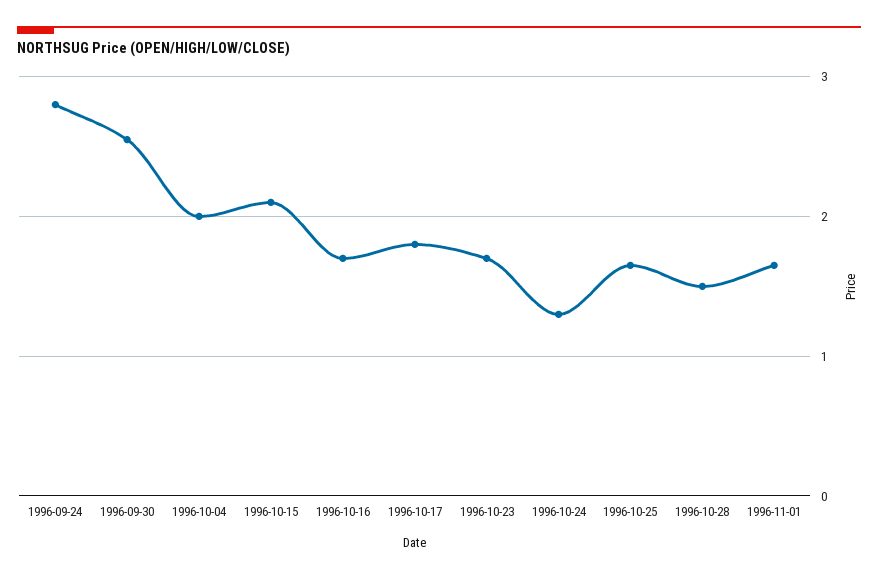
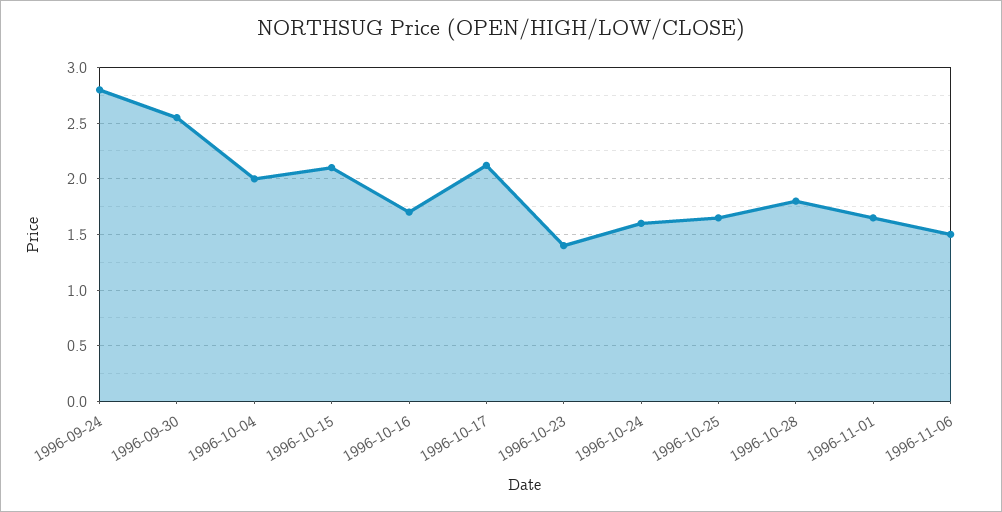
1996-10-17: 1.8 -> 2.1
1996-10-23: 1.7 -> 1.4
1996-10-24: 1.3 -> 1.6
1996-10-28: 1.5 -> 1.8
1996-11-06: none -> 1.5

